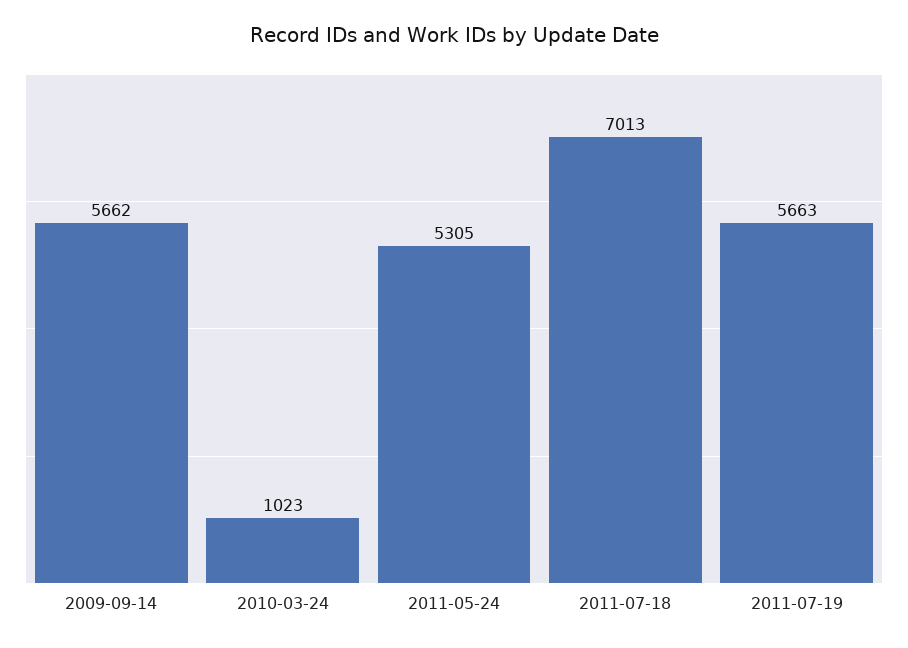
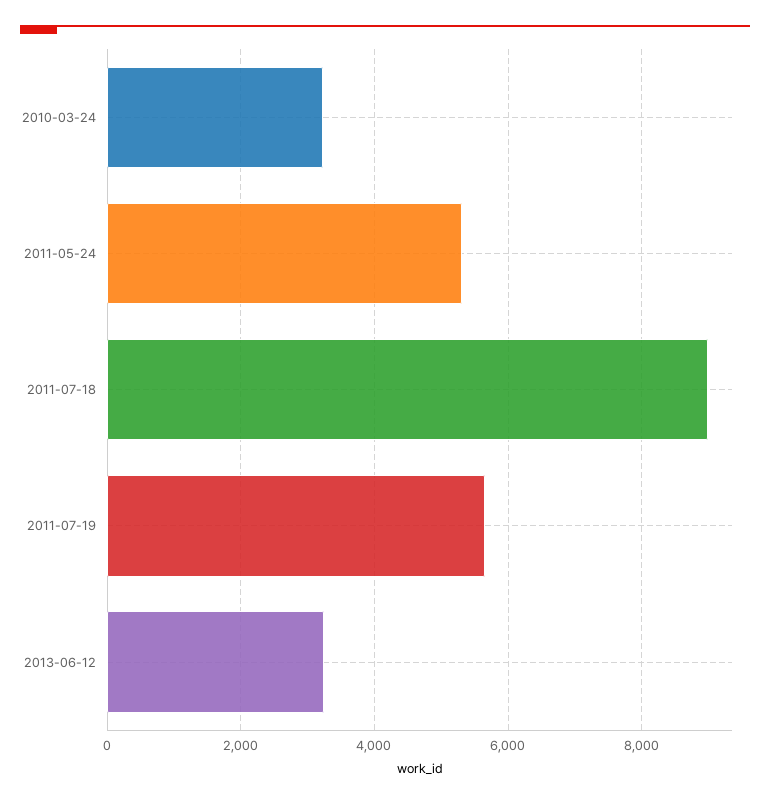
2009-09-14: 5662 -> none
2010-03-24: 1023 -> 3200
2011-07-18: 7013 -> 9000
2013-06-12: none -> 3200

